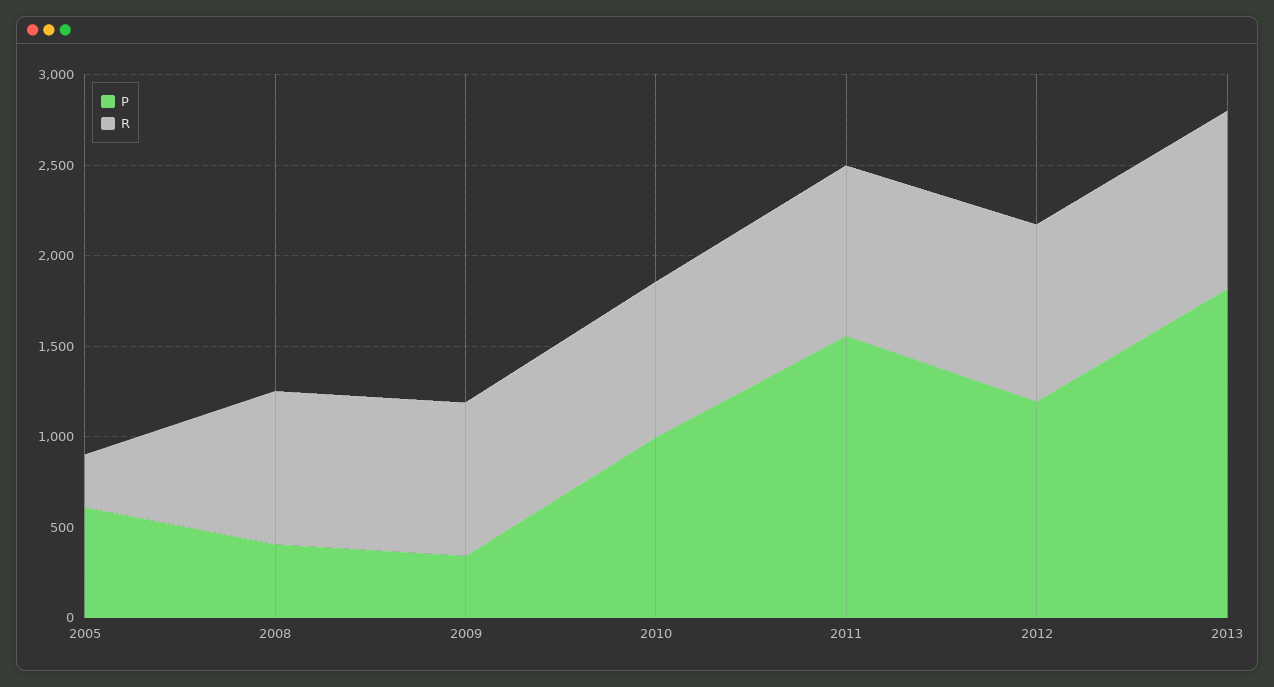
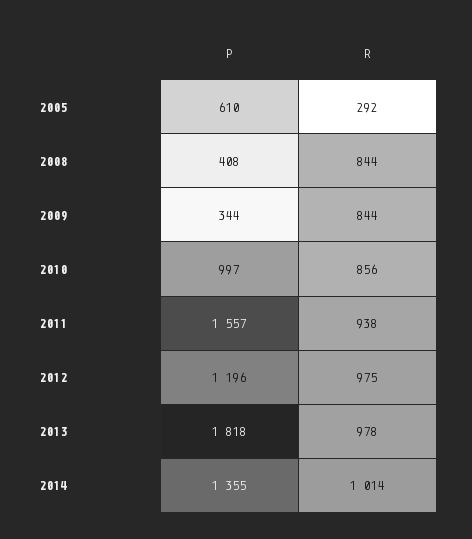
P, 2014: none -> 1355
R, 2014: none -> 1014

